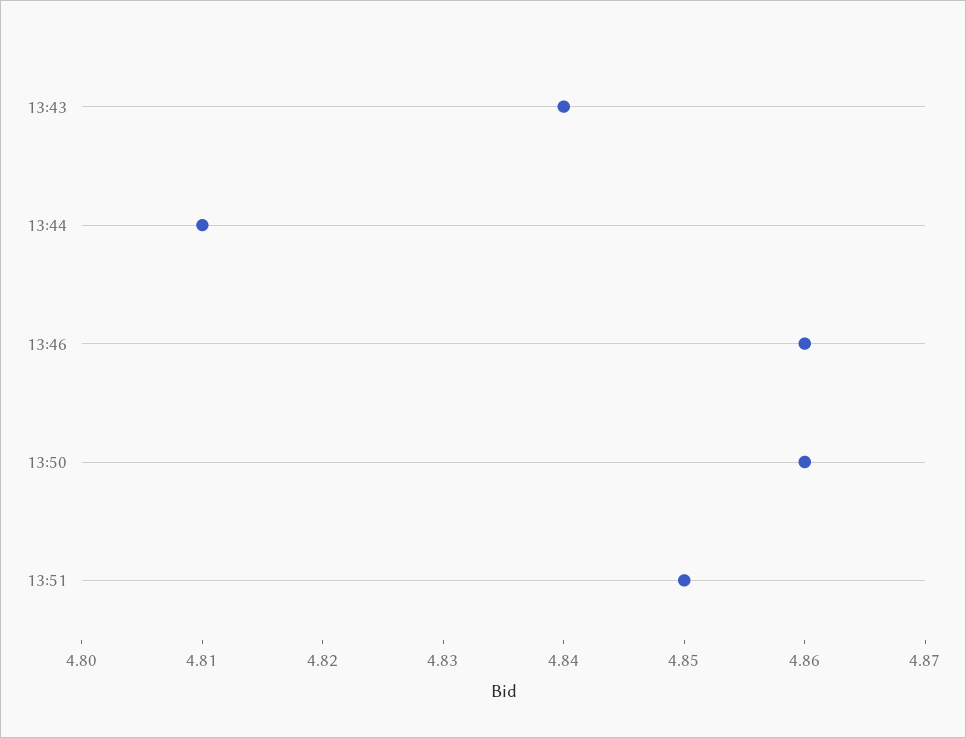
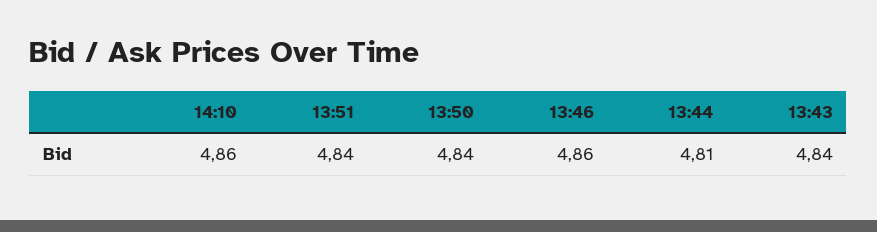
13:50: 4.86 -> 4.84
13:51: 4.85 -> 4.84
14:10: none -> 4.86

